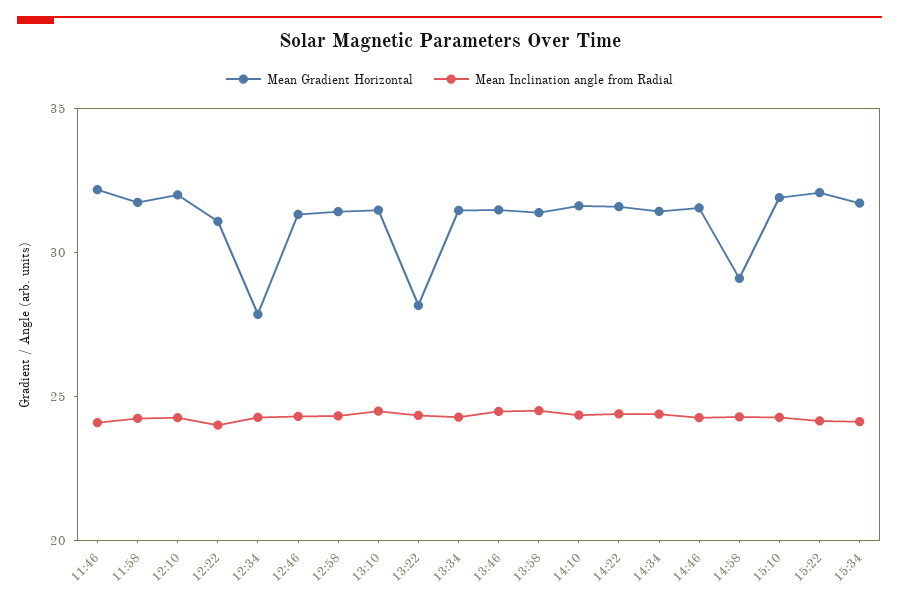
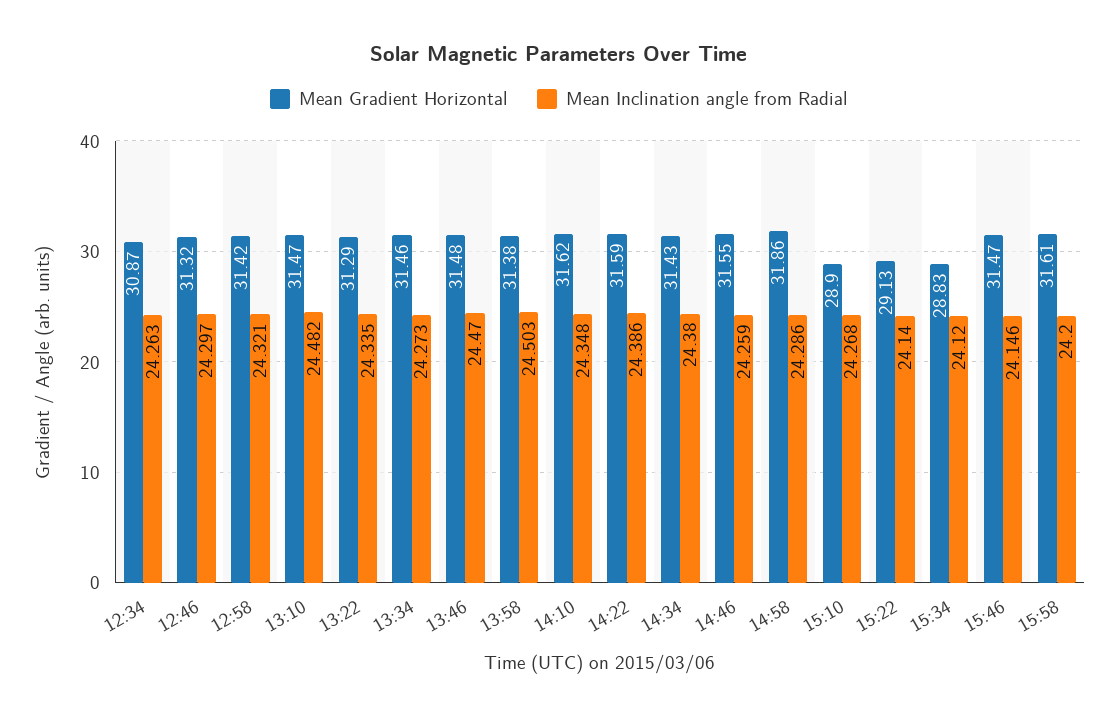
Mean Gradient Horizontal, 11:46: 32 -> none
Mean Inclination angle from Radial, 11:46: 24 -> none
Mean Gradient Horizontal, 11:58: 32 -> none
Mean Inclination angle from Radial, 11:58: 24 -> none
Mean Gradient Horizontal, 12:10: 32 -> none
Mean Inclination angle from Radial, 12:10: 24 -> none
Mean Gradient Horizontal, 12:22: 31 -> none
Mean Inclination angle from Radial, 12:22: 24 -> none
Mean Gradient Horizontal, 12:34: 28 -> 30.87
Mean Gradient Horizontal, 13:22: 28 -> 31.29
Mean Gradient Horizontal, 14:58: 29 -> 31.86
Mean Gradient Horizontal, 15:10: 32 -> 28.9
Mean Gradient Horizontal, 15:22: 32 -> 29.13
Mean Gradient Horizontal, 15:34: 32 -> 28.83
Mean Gradient Horizontal, 15:46: none -> 31.47
Mean Inclination angle from Radial, 15:46: none -> 24.146
Mean Gradient Horizontal, 15:58: none -> 31.61
Mean Inclination angle from Radial, 15:58: none -> 24.2

